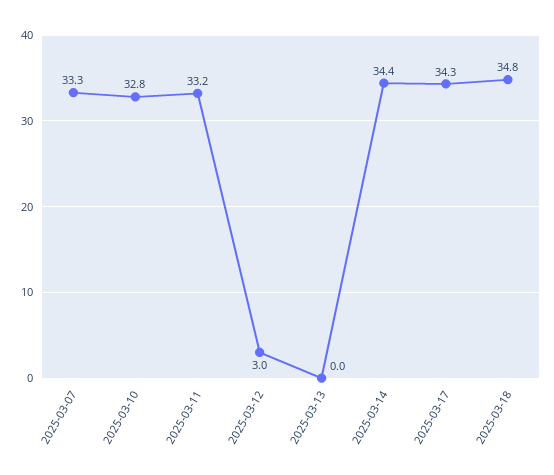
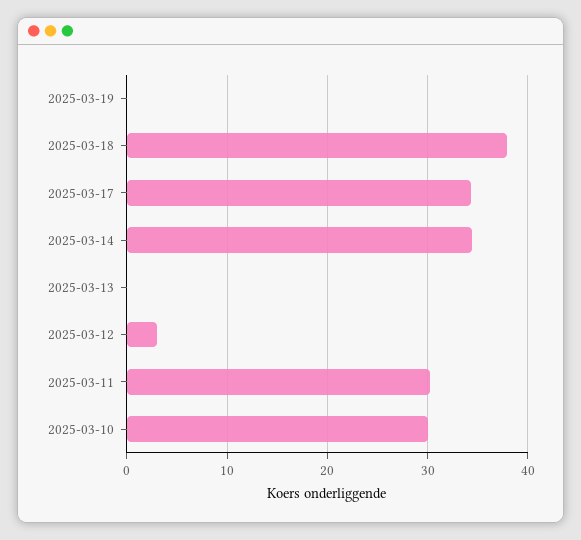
2025-03-07: 33.3 -> none
2025-03-10: 32.8 -> 30
2025-03-11: 33.2 -> 30
2025-03-18: 34.8 -> 38
2025-03-19: none -> 0

